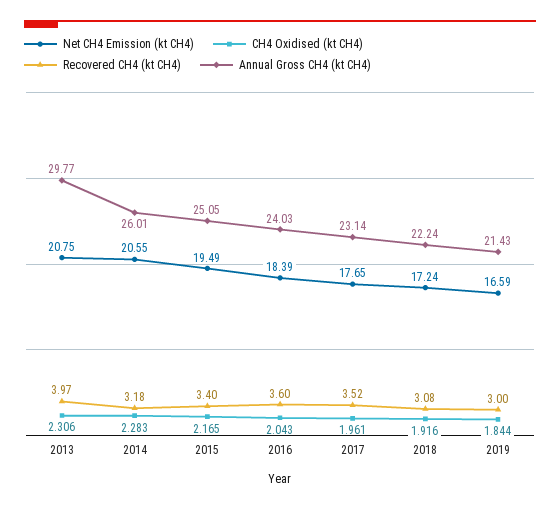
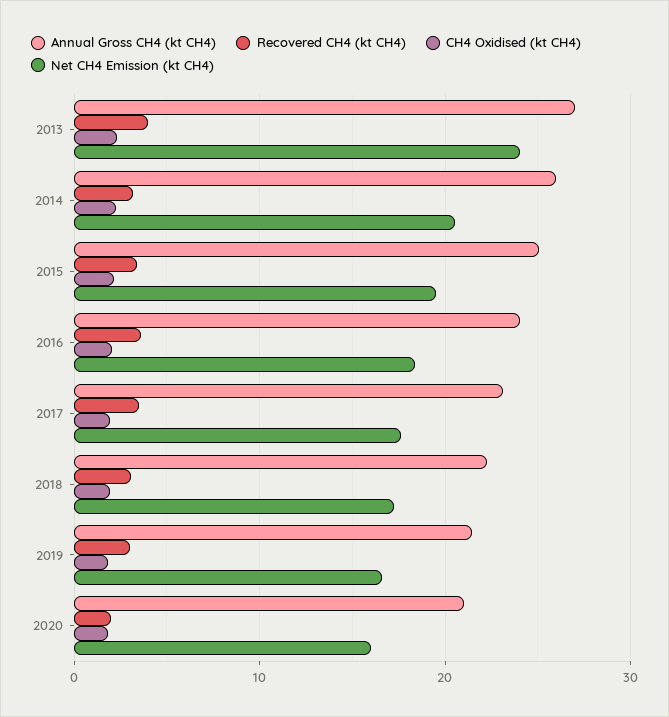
Net CH4 Emission (kt CH4), 2013: 20.75 -> 24
Annual Gross CH4 (kt CH4), 2013: 29.77 -> 27
Annual Gross CH4 (kt CH4), 2020: none -> 21
Recovered CH4 (kt CH4), 2020: none -> 2
CH4 Oxidised (kt CH4), 2020: none -> 2
Net CH4 Emission (kt CH4), 2020: none -> 16

